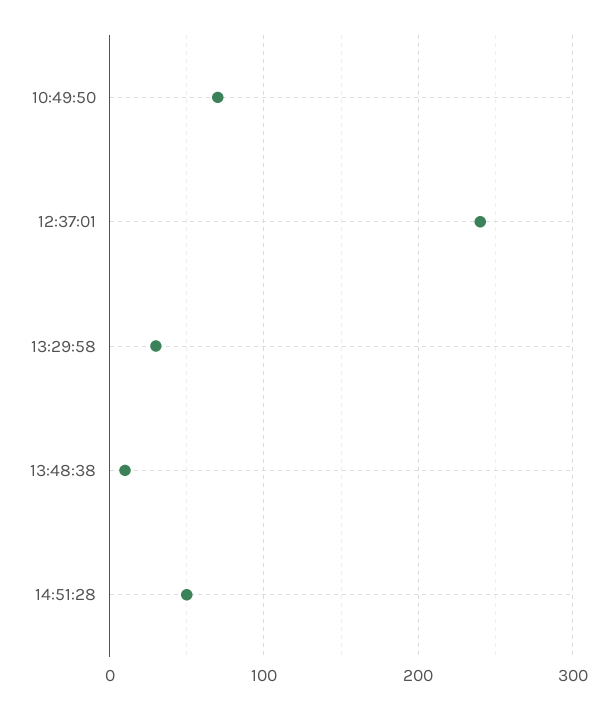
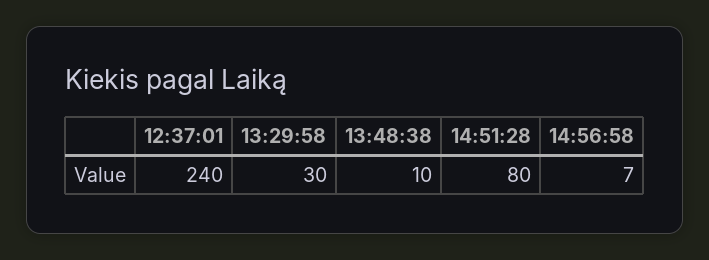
10:49:50: 70 -> none
14:51:28: 50 -> 80
14:56:58: none -> 7

